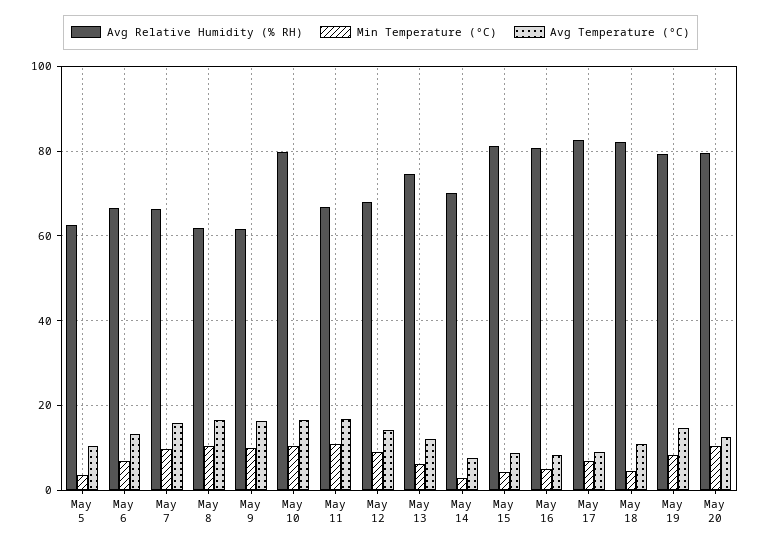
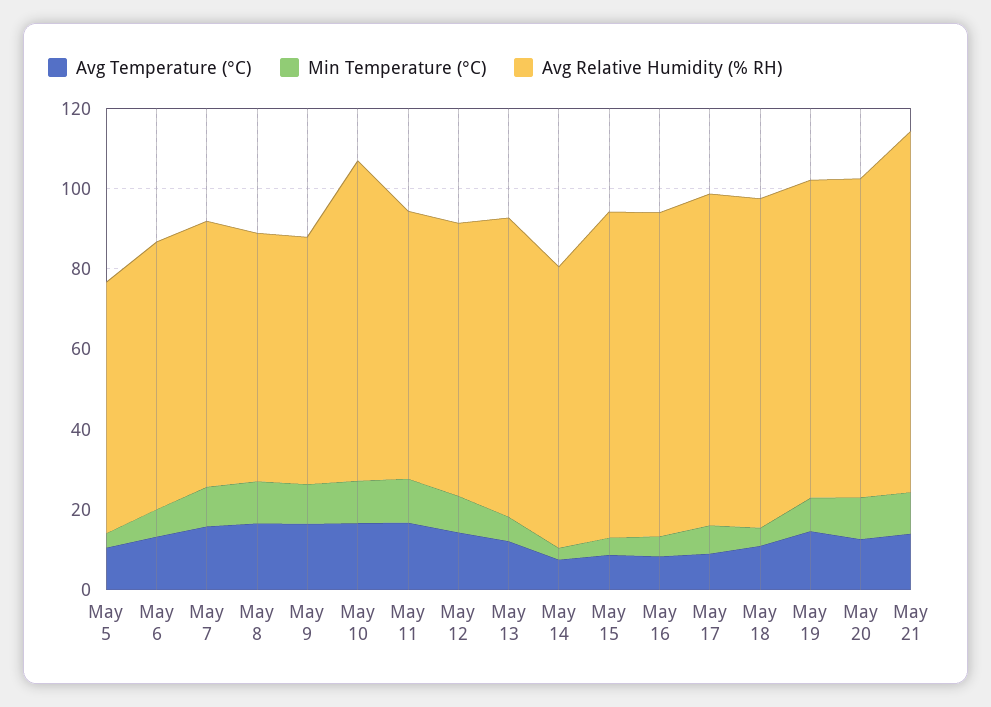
Avg Temperature (°C), May 21: none -> 15
Min Temperature (°C), May 21: none -> 10
Avg Relative Humidity (% RH), May 21: none -> 90

